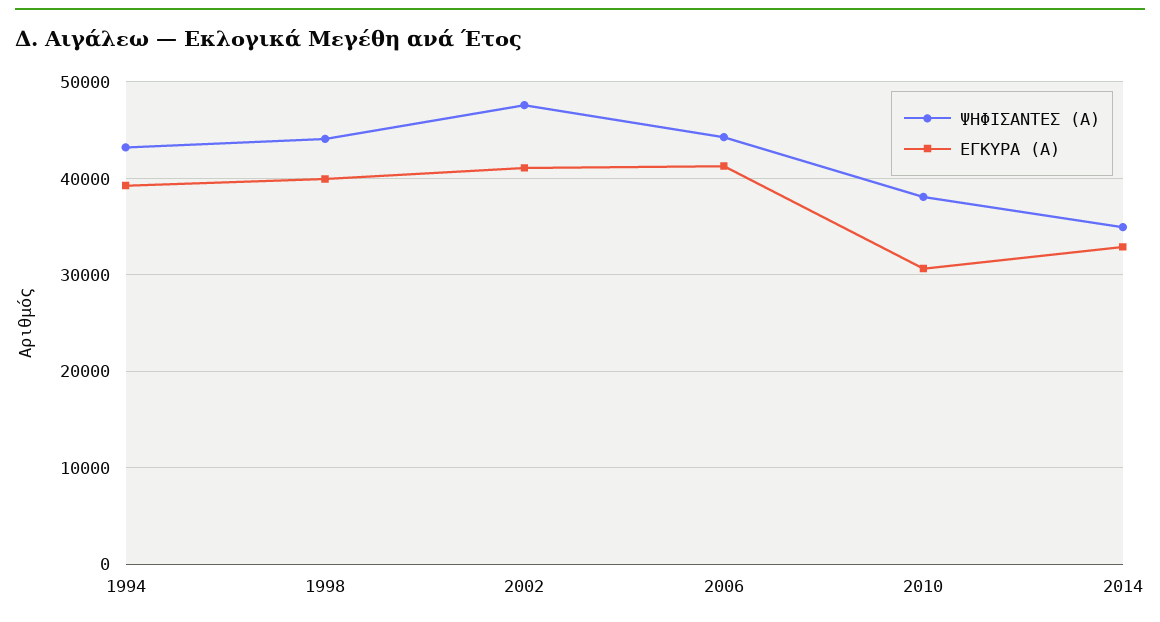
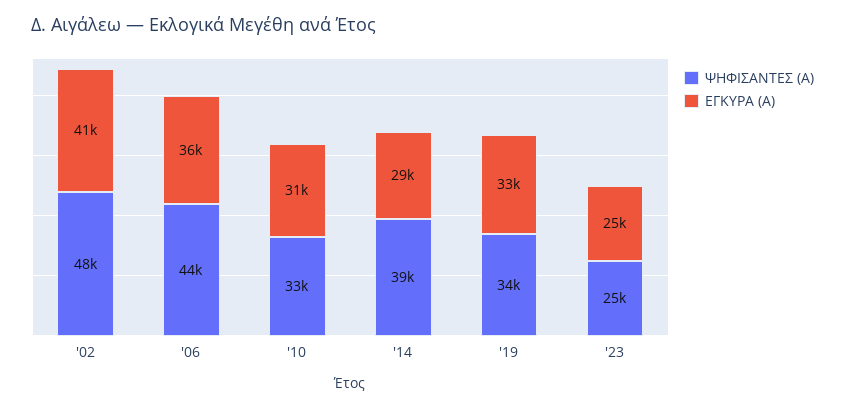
ΨΗΦΙΣΑΝΤΕΣ (Α), 1994: 43000 -> none
ΕΓΚΥΡΑ (Α), 1994: 39000 -> none
ΨΗΦΙΣΑΝΤΕΣ (Α), 1998: 44000 -> none
ΕΓΚΥΡΑ (Α), 1998: 40000 -> none
ΕΓΚΥΡΑ (Α), 2006: 41000 -> 36000
ΨΗΦΙΣΑΝΤΕΣ (Α), 2010: 38000 -> 33000
ΨΗΦΙΣΑΝΤΕΣ (Α), 2014: 35000 -> 39000
ΕΓΚΥΡΑ (Α), 2014: 33000 -> 29000
ΨΗΦΙΣΑΝΤΕΣ (Α), '19: none -> 34000
ΕΓΚΥΡΑ (Α), '19: none -> 33000
ΨΗΦΙΣΑΝΤΕΣ (Α), '23: none -> 25000
ΕΓΚΥΡΑ (Α), '23: none -> 25000

